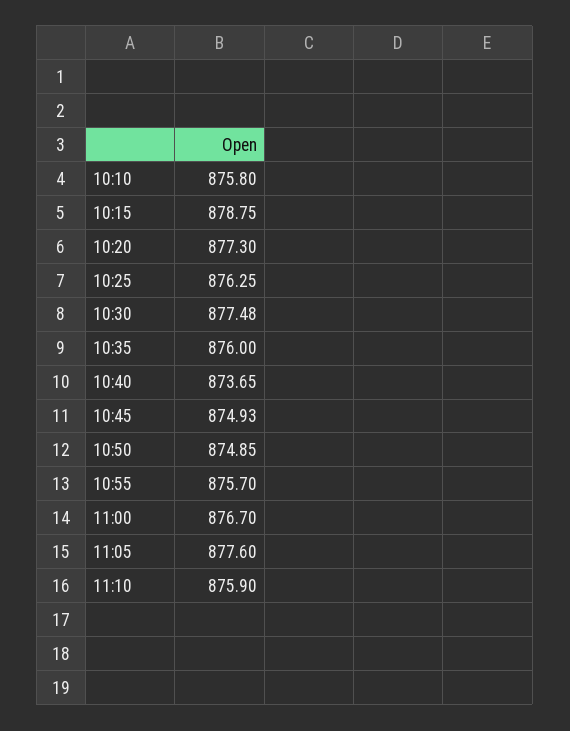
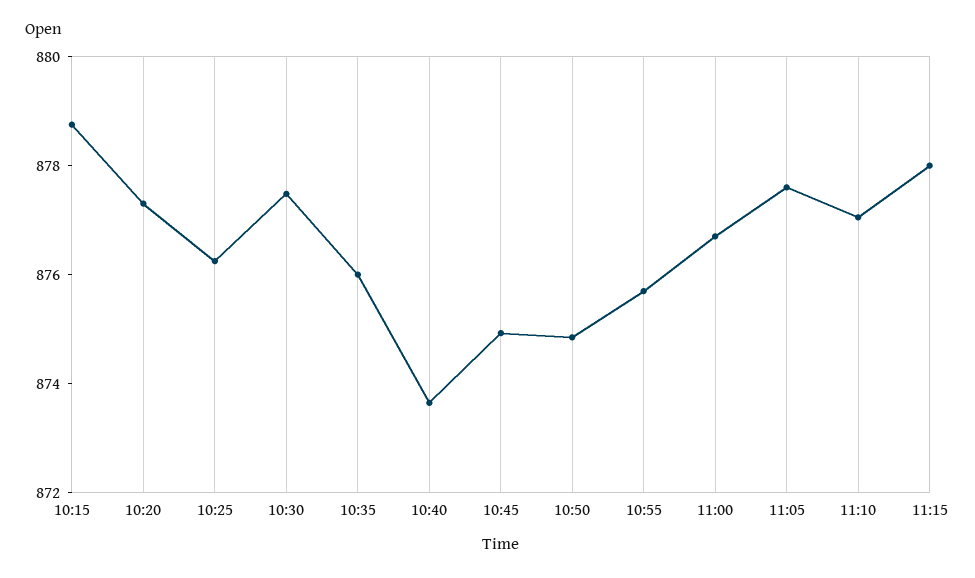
10:10: 875.8 -> none
11:10: 875.9 -> 877
11:15: none -> 878

